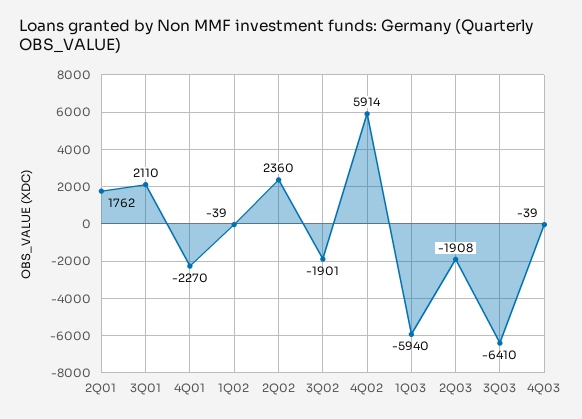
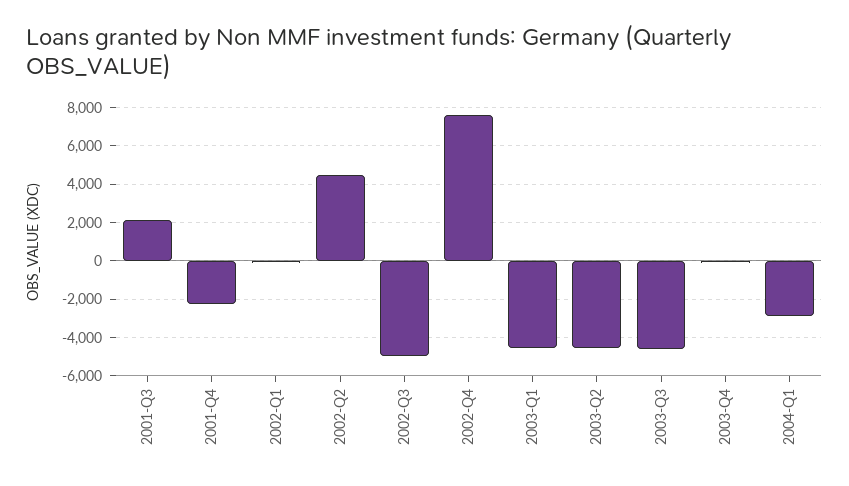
2Q01: 1762 -> none
2Q02: 2360 -> 4500
3Q02: -1901 -> -5000
4Q02: 5914 -> 7500
1Q03: -5940 -> -4500
2Q03: -1908 -> -4500
3Q03: -6410 -> -4500
2004-Q1: none -> -3000

